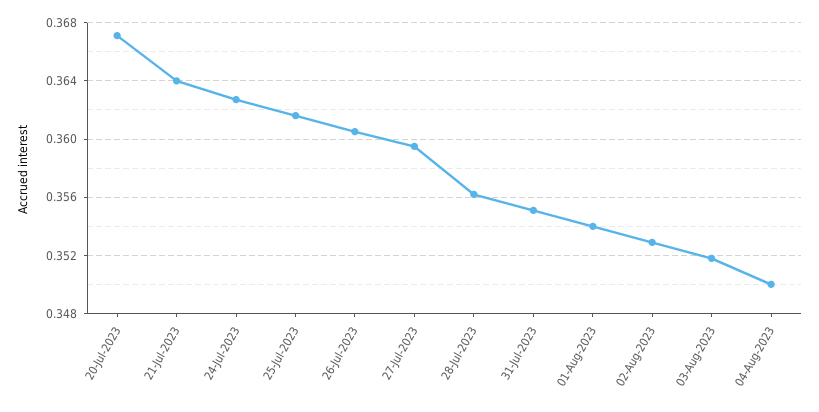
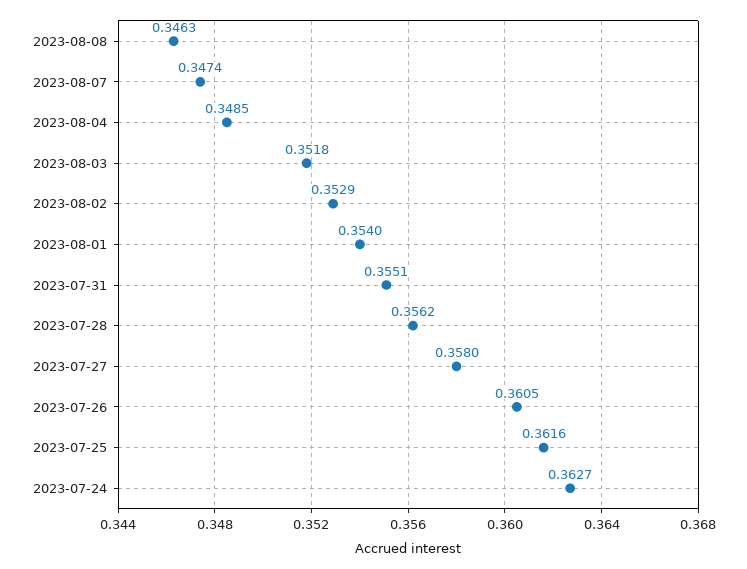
20-Jul-2023: 0.367 -> none
21-Jul-2023: 0.364 -> none
27-Jul-2023: 0.3595 -> 0.358
04-Aug-2023: 0.35 -> 0.3485
2023-08-08: none -> 0.3463
2023-08-07: none -> 0.3474

